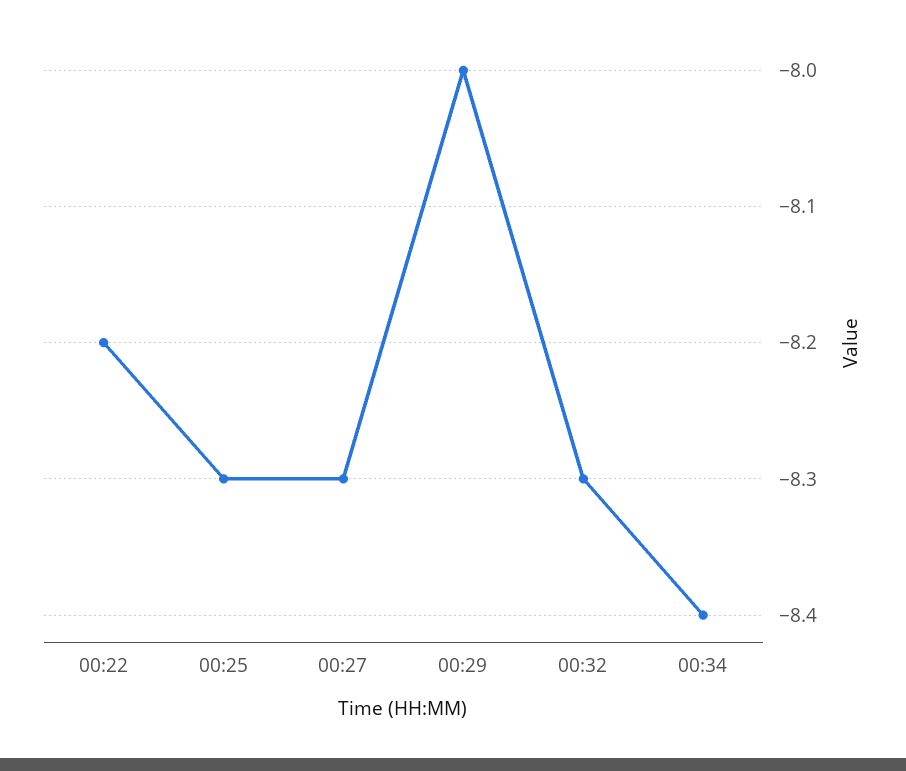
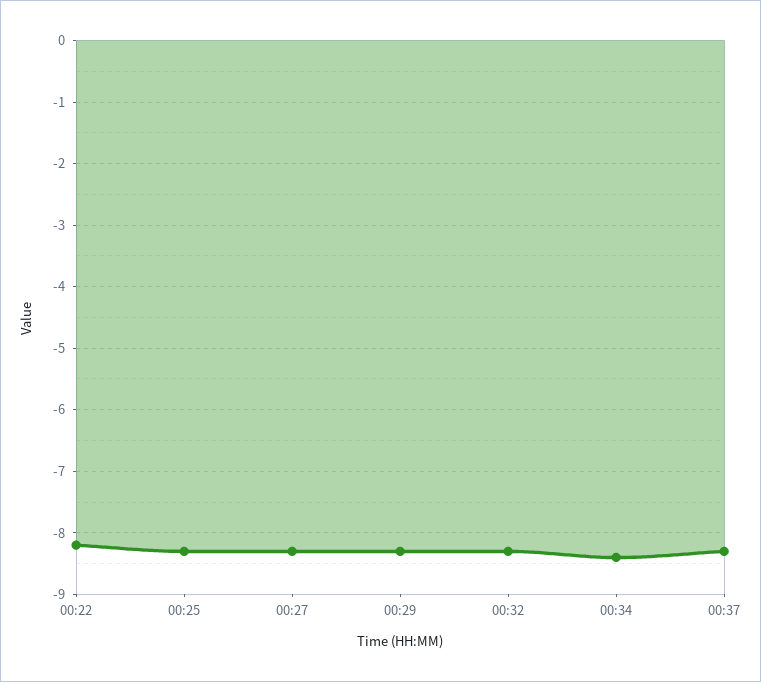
00:29: -8 -> -8.3
00:37: none -> -8.3

